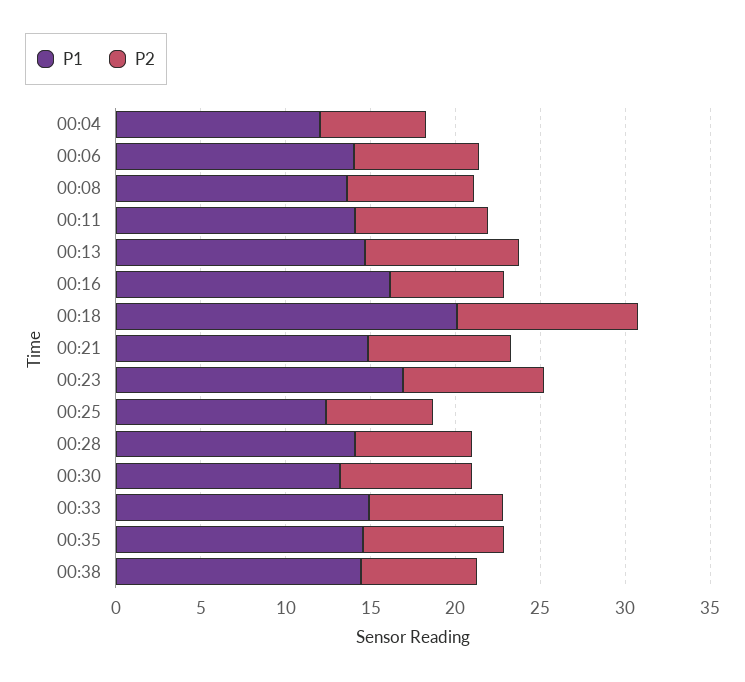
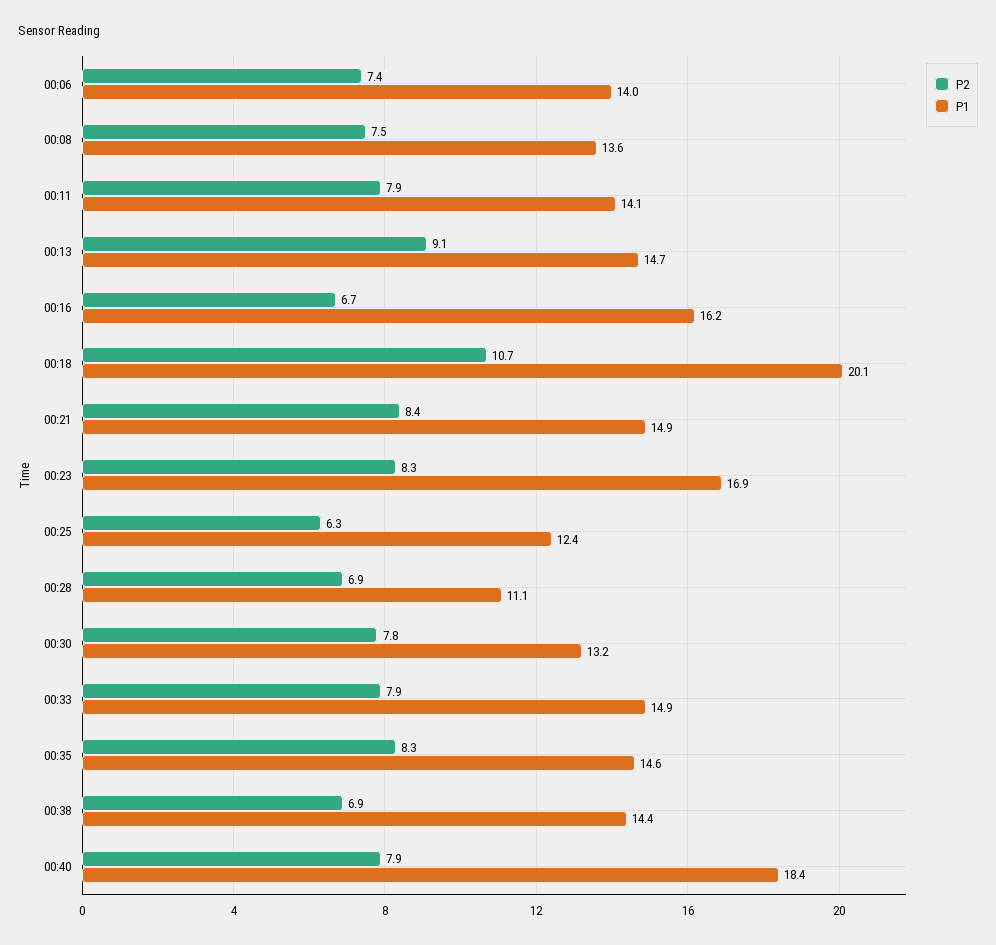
P1, 00:04: 12 -> none
P2, 00:04: 6 -> none
P1, 00:28: 14 -> 11.1
P2, 00:40: none -> 7.9
P1, 00:40: none -> 18.4

